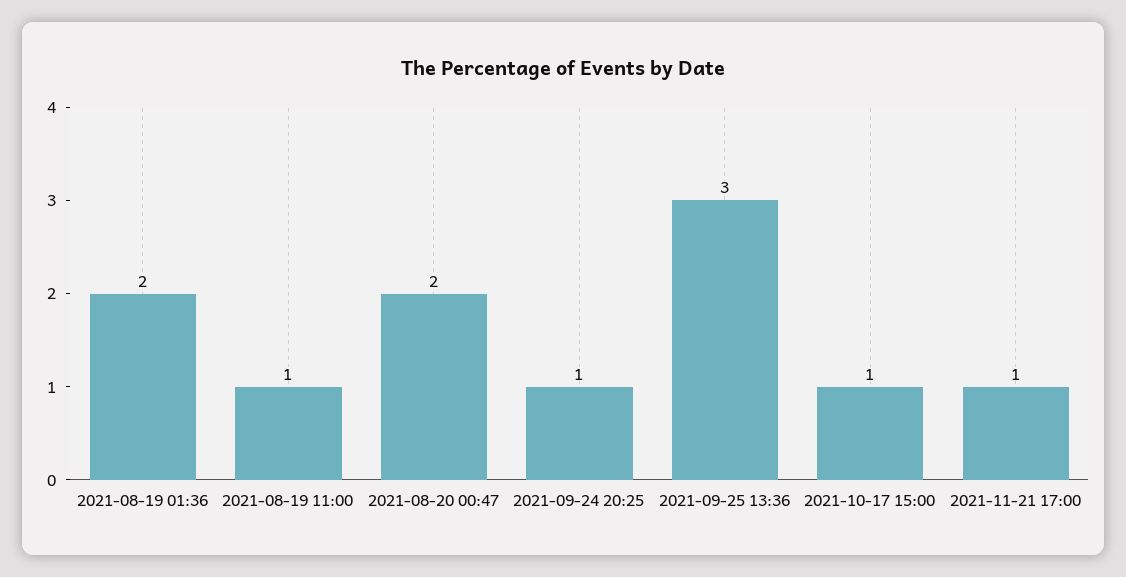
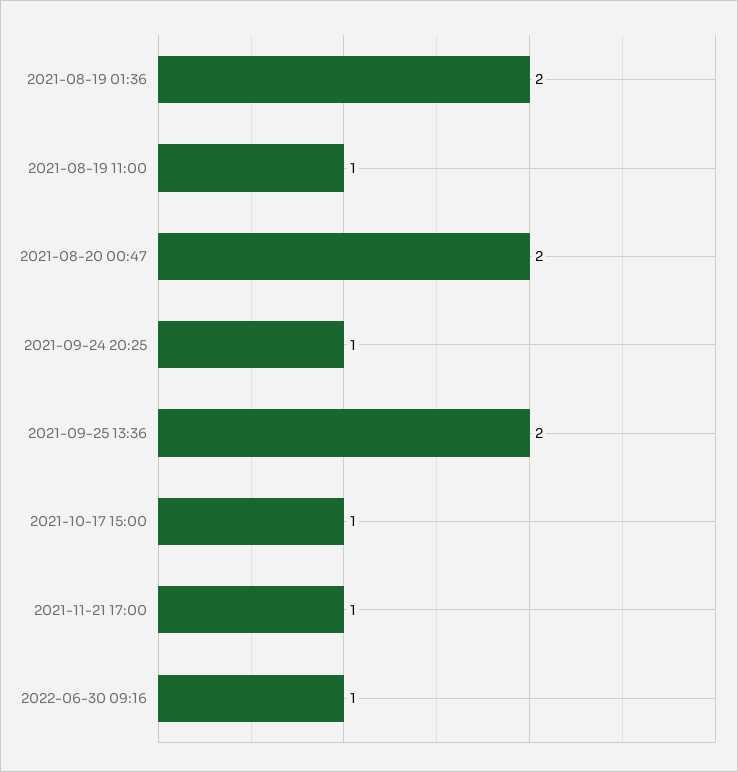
2021-09-25 13:36: 3 -> 2
2022-06-30 09:16: none -> 1

